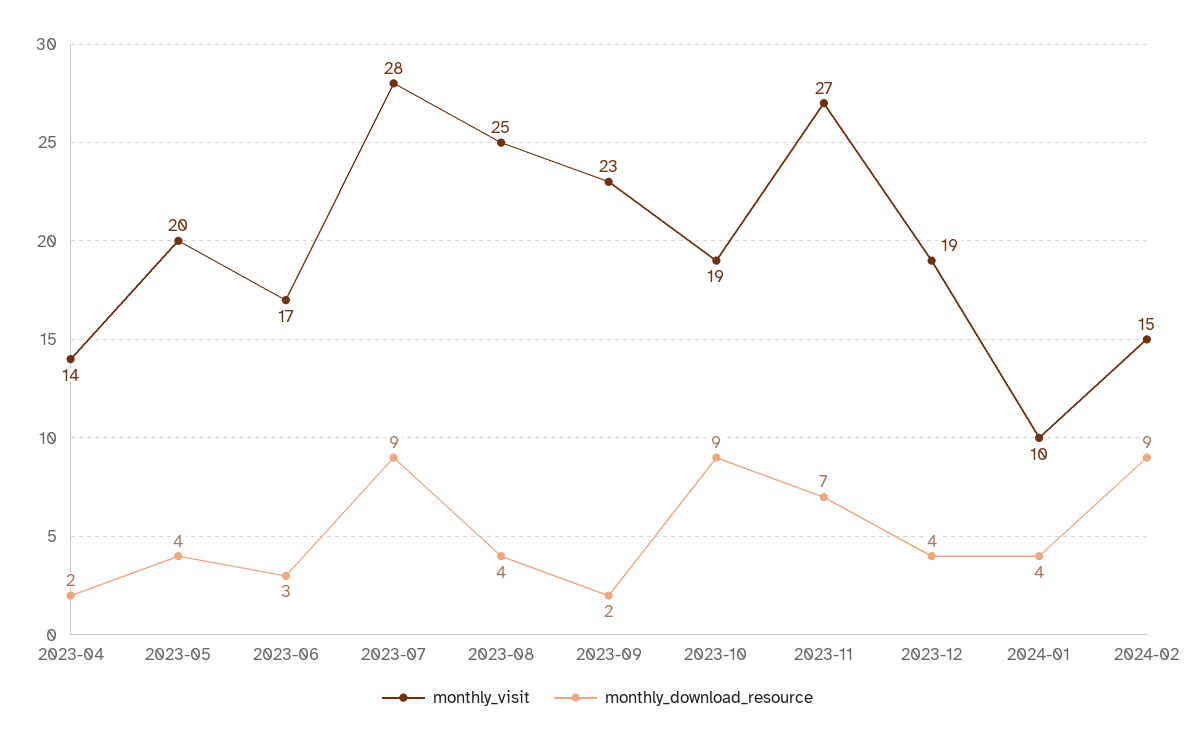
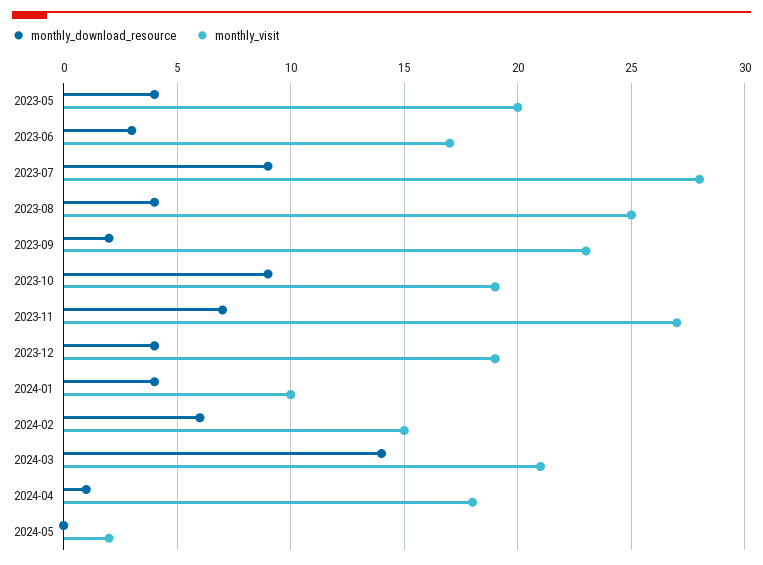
monthly_visit, 2023-04: 14 -> none
monthly_download_resource, 2023-04: 2 -> none
monthly_download_resource, 2024-02: 9 -> 6
monthly_download_resource, 2024-03: none -> 14
monthly_visit, 2024-03: none -> 21
monthly_download_resource, 2024-04: none -> 1
monthly_visit, 2024-04: none -> 18
monthly_download_resource, 2024-05: none -> 0
monthly_visit, 2024-05: none -> 2

